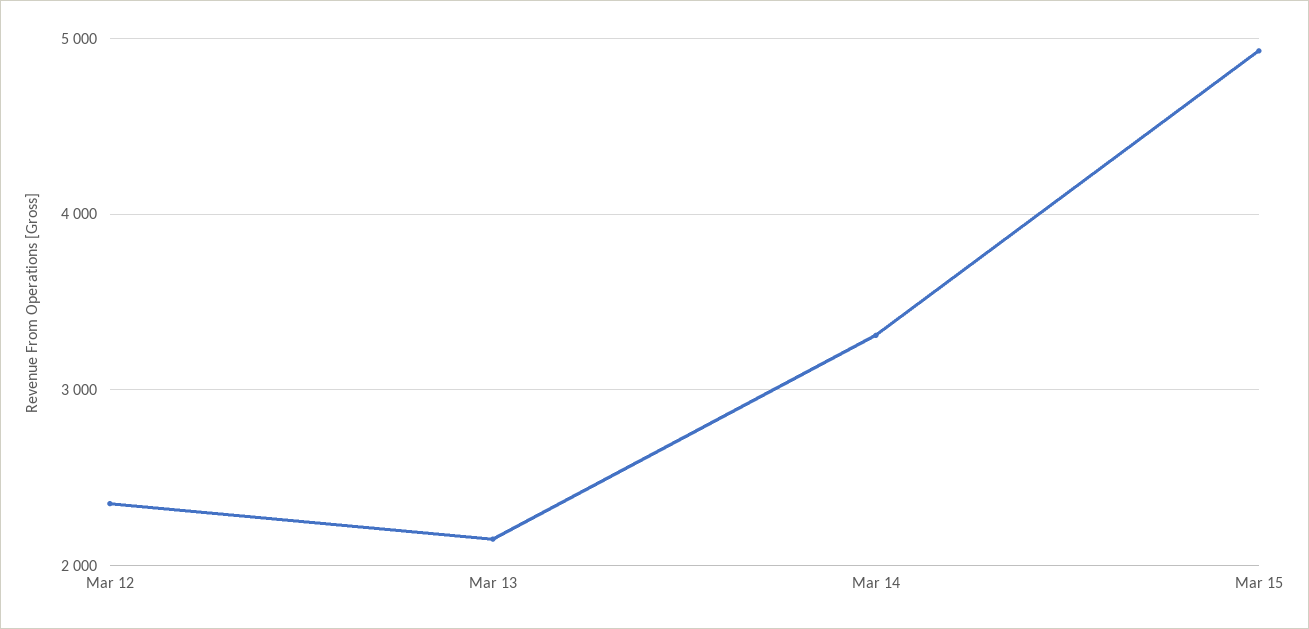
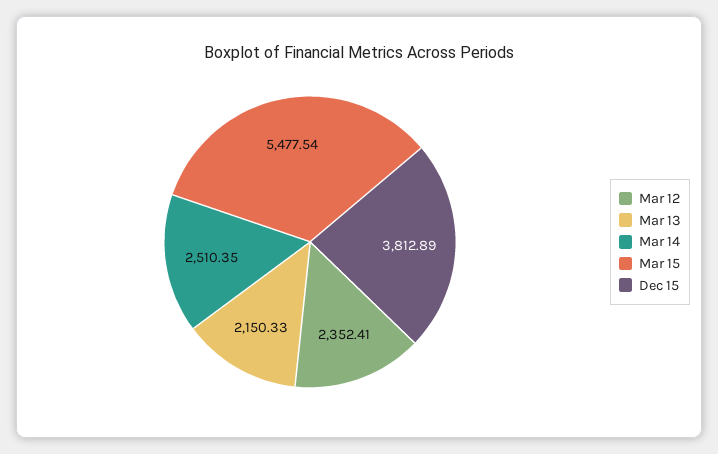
Mar 14: 3300 -> 2510.35
Mar 15: 4900 -> 5477.54
Dec 15: none -> 3812.89

